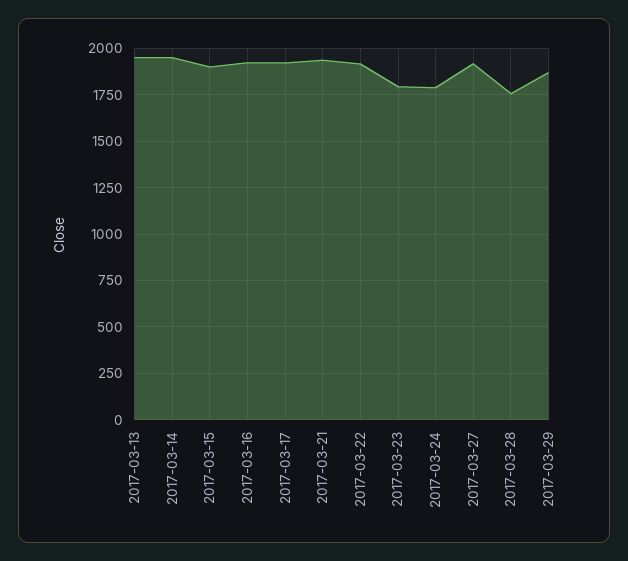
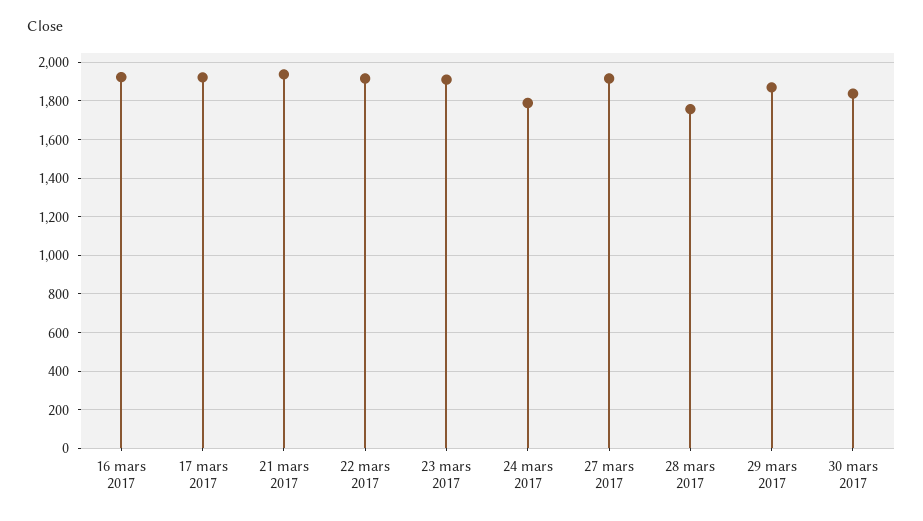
2017-03-13: 1950 -> none
2017-03-14: 1950 -> none
2017-03-15: 1900 -> none
2017-03-23: 1800 -> 1900
30 mars 2017: none -> 1850

